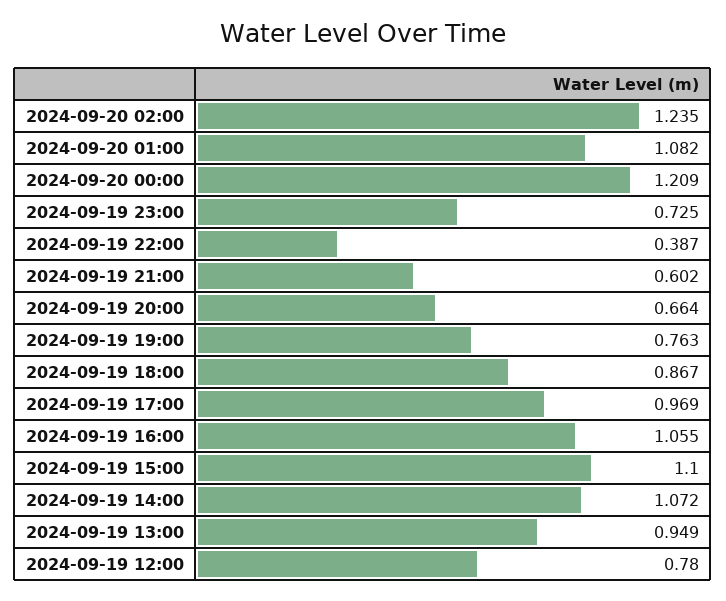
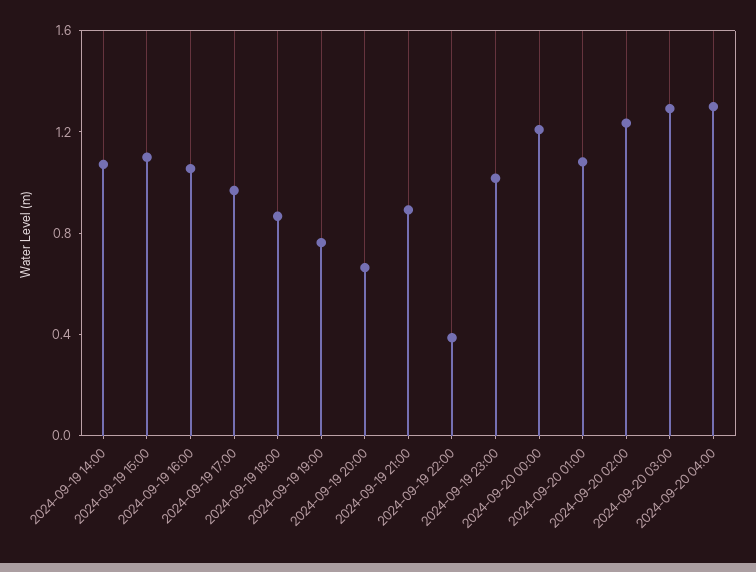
2024-09-19 23:00: 0.725 -> 1
2024-09-19 21:00: 0.602 -> 0.9
2024-09-19 13:00: 0.949 -> none
2024-09-19 12:00: 0.78 -> none
2024-09-20 03:00: none -> 1.3
2024-09-20 04:00: none -> 1.3

